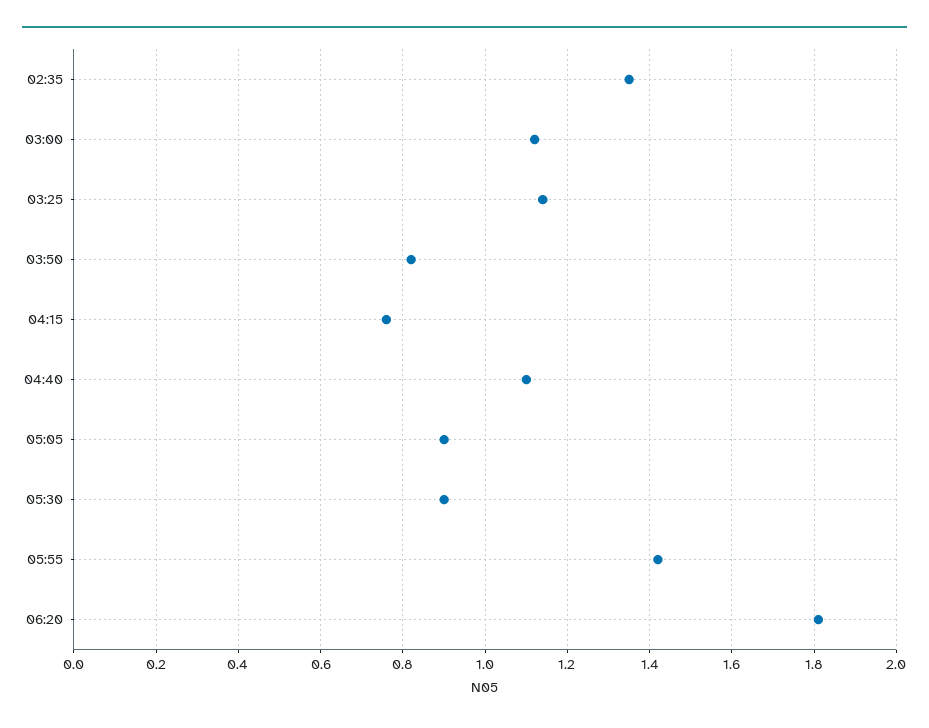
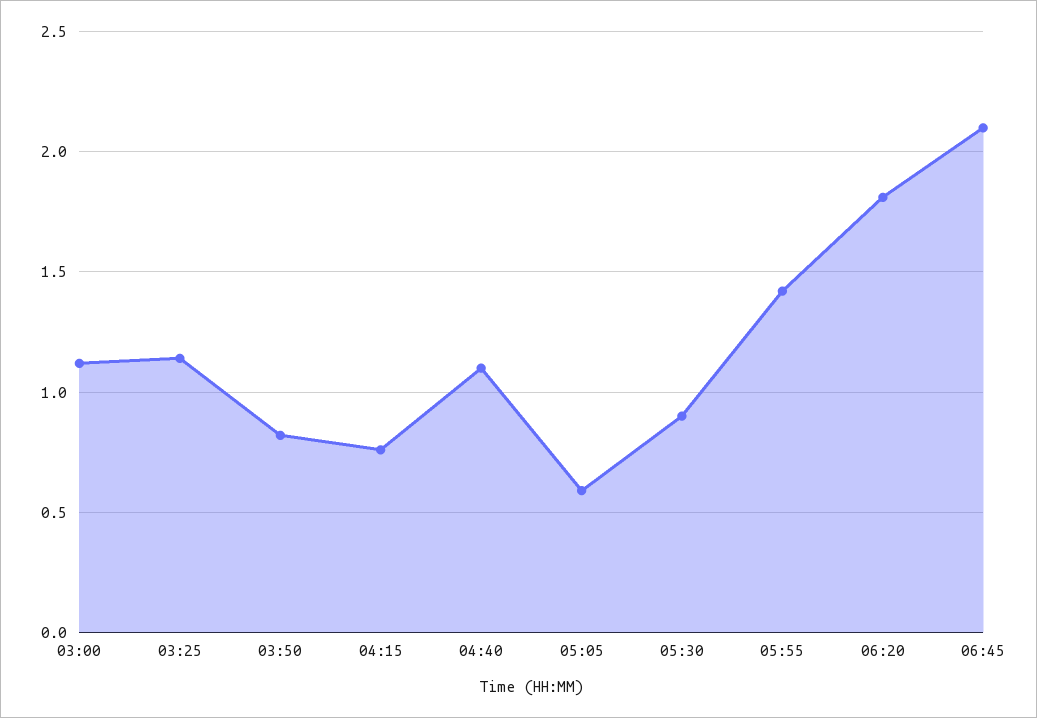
02:35: 1.35 -> none
05:05: 0.9 -> 0.6
06:45: none -> 2.1

